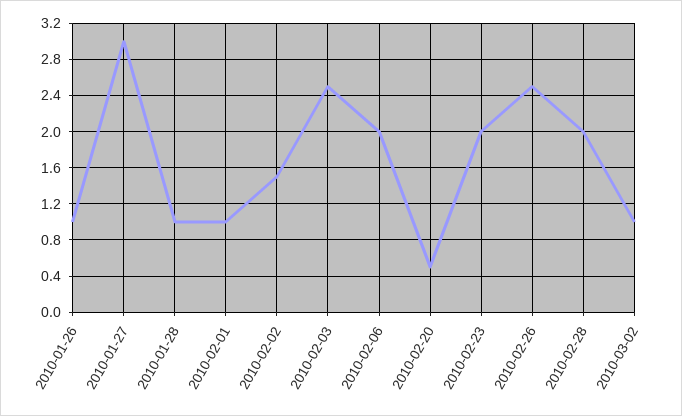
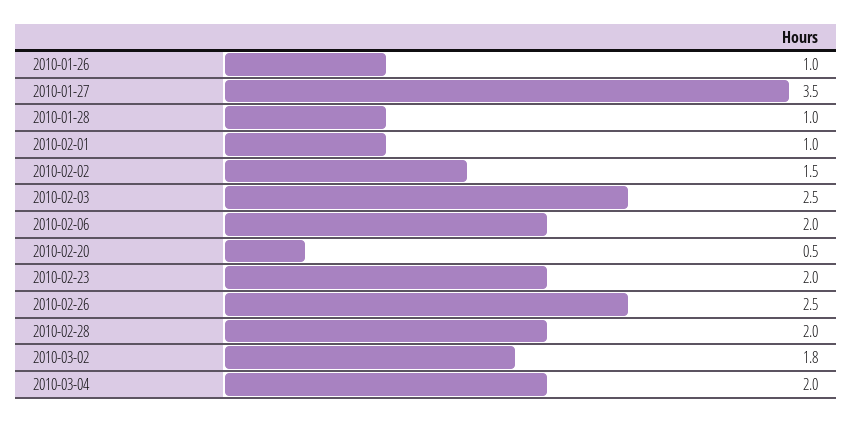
2010-01-27: 3 -> 3.5
2010-03-02: 1 -> 1.8
2010-03-04: none -> 2

